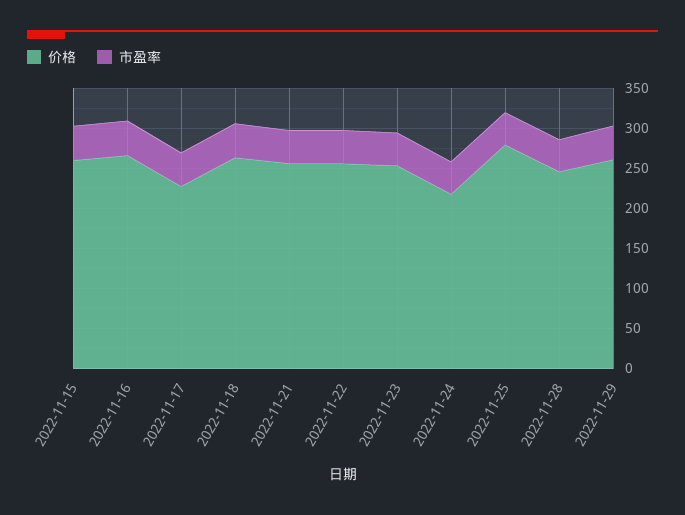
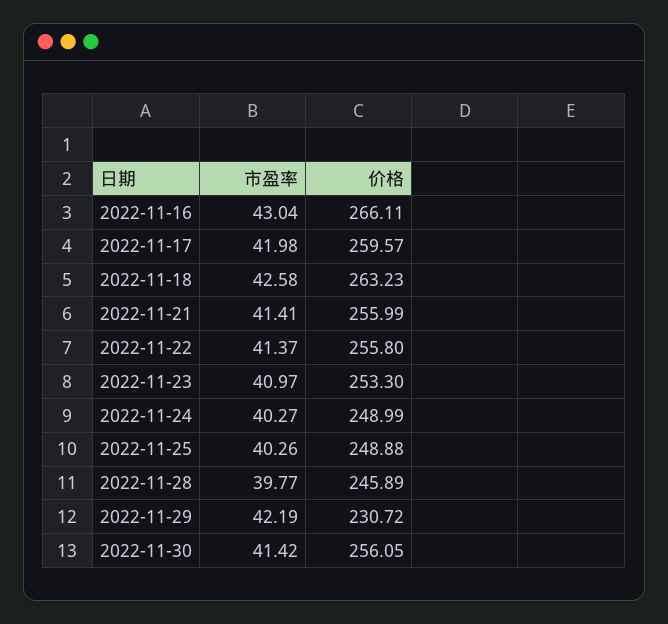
价格, 2022-11-15: 260 -> none
市盈率, 2022-11-15: 40 -> none
价格, 2022-11-17: 230 -> 259.57
价格, 2022-11-24: 220 -> 248.99
价格, 2022-11-25: 280 -> 248.88
价格, 2022-11-29: 260 -> 230.72
市盈率, 2022-11-30: none -> 41.42
价格, 2022-11-30: none -> 256.05

